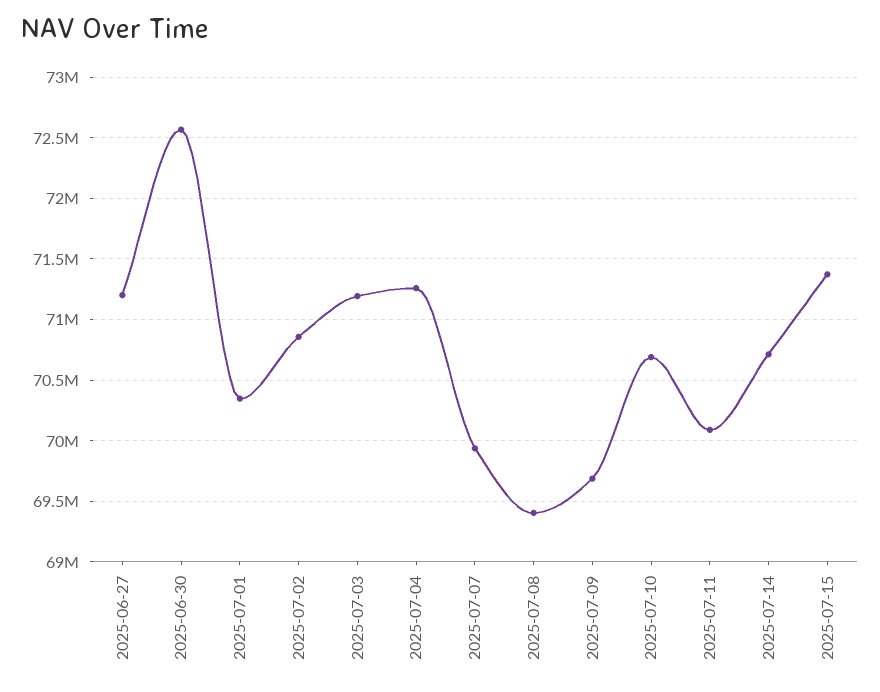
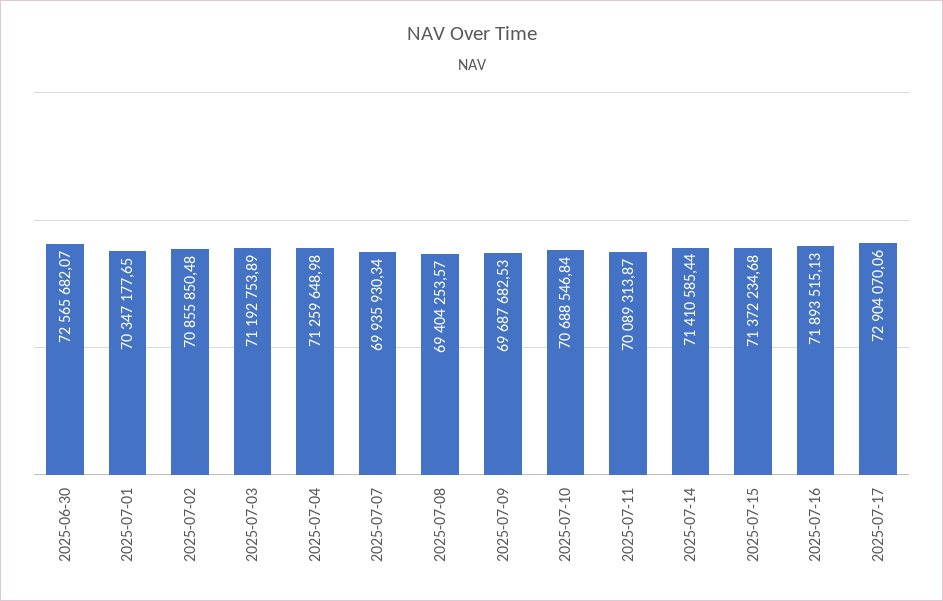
2025-06-27: 71200000 -> none
2025-07-14: 70700000 -> 71410585.44
2025-07-16: none -> 71893515.13
2025-07-17: none -> 72904070.06

